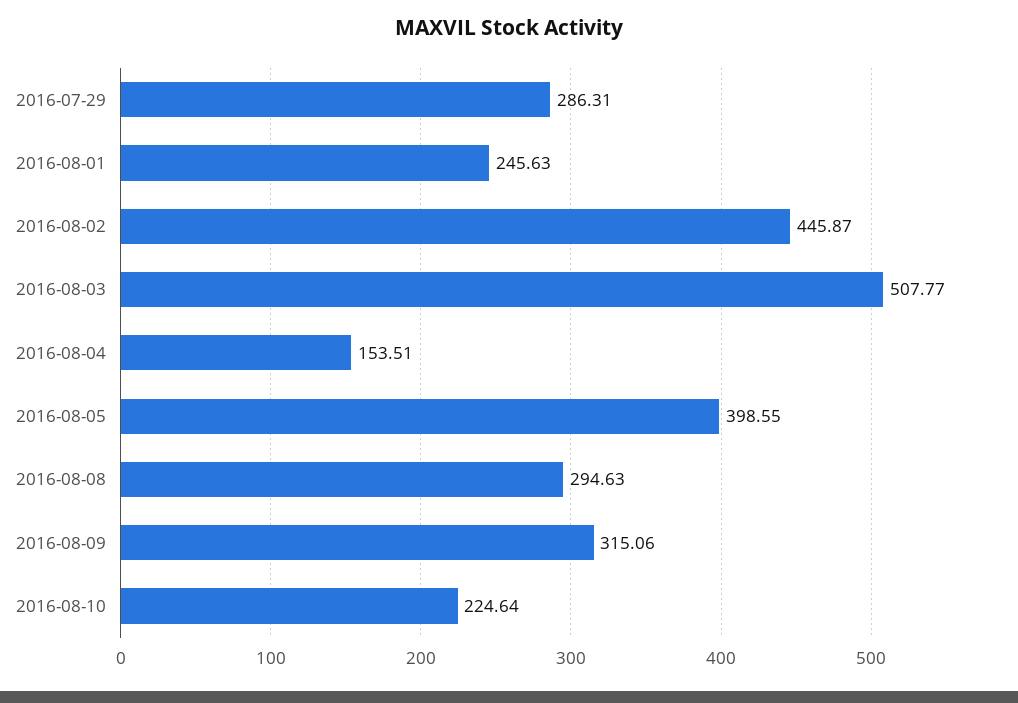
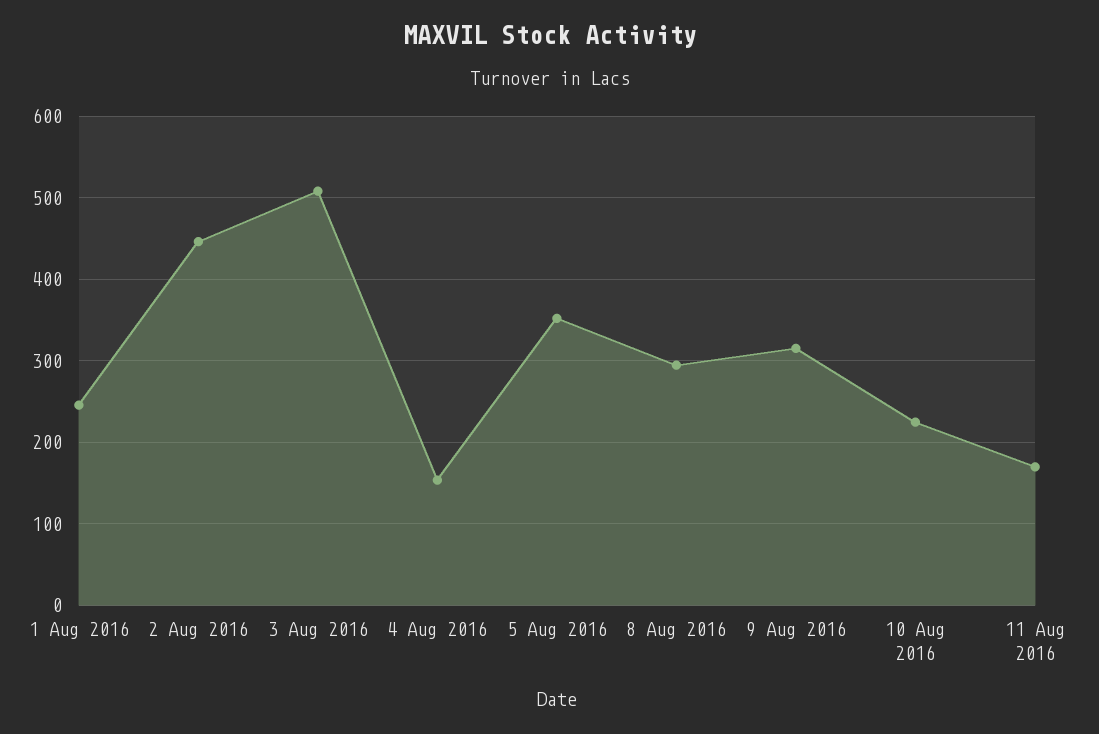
2016-07-29: 286.31 -> none
2016-08-05: 398.55 -> 350
11 Aug 2016: none -> 170

